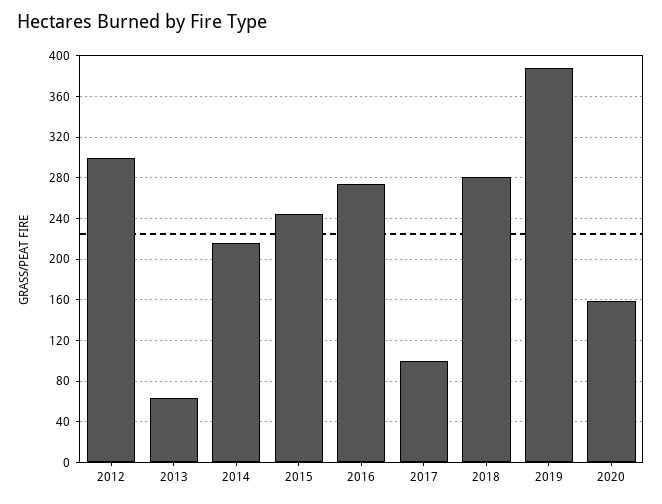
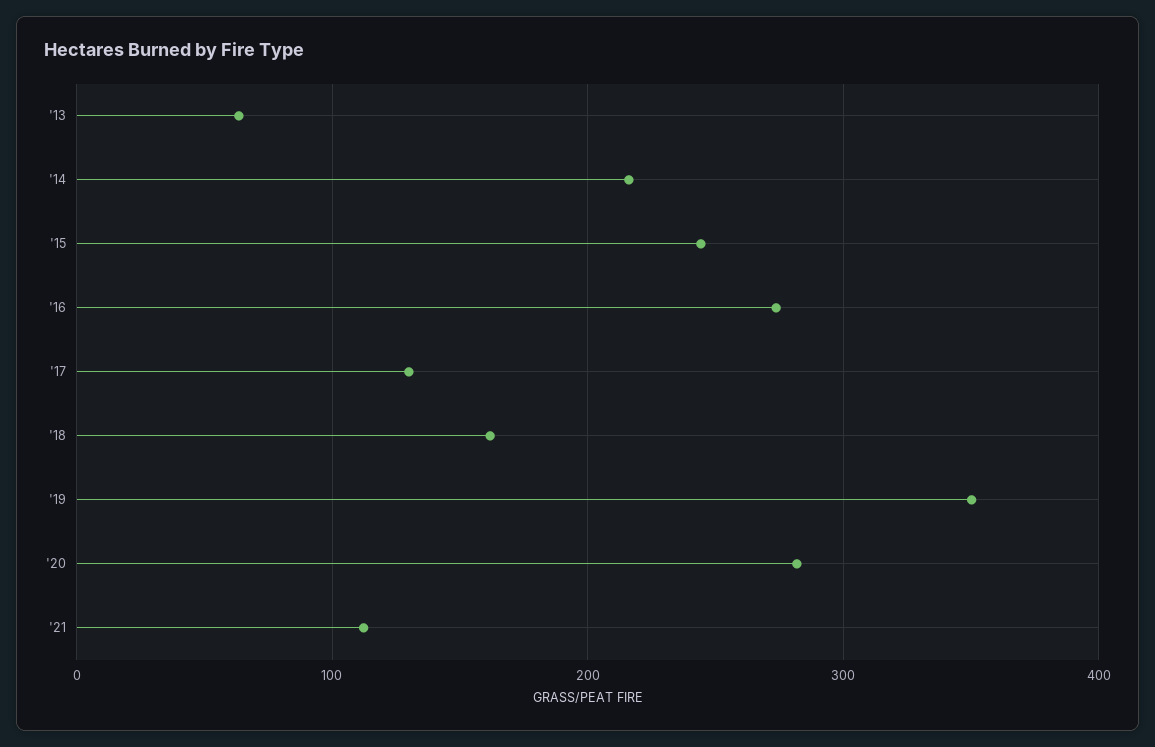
2012: 300 -> none
2017: 100 -> 130
2018: 280 -> 160
2019: 390 -> 350
2020: 160 -> 280
'21: none -> 110

